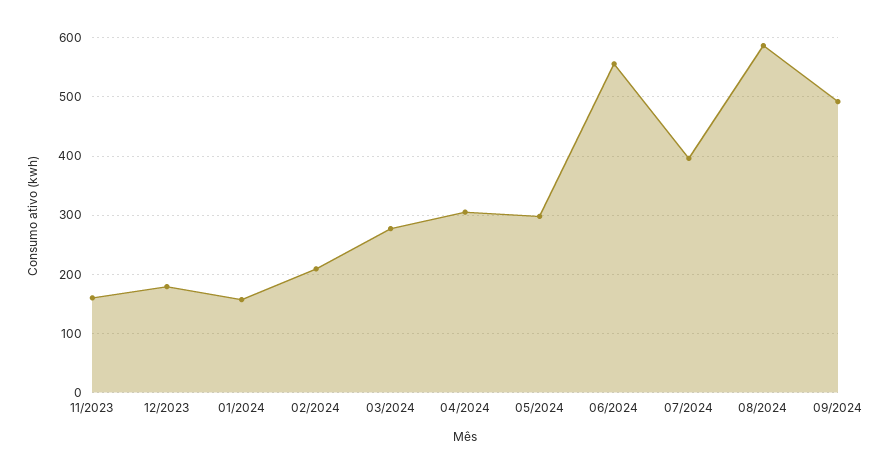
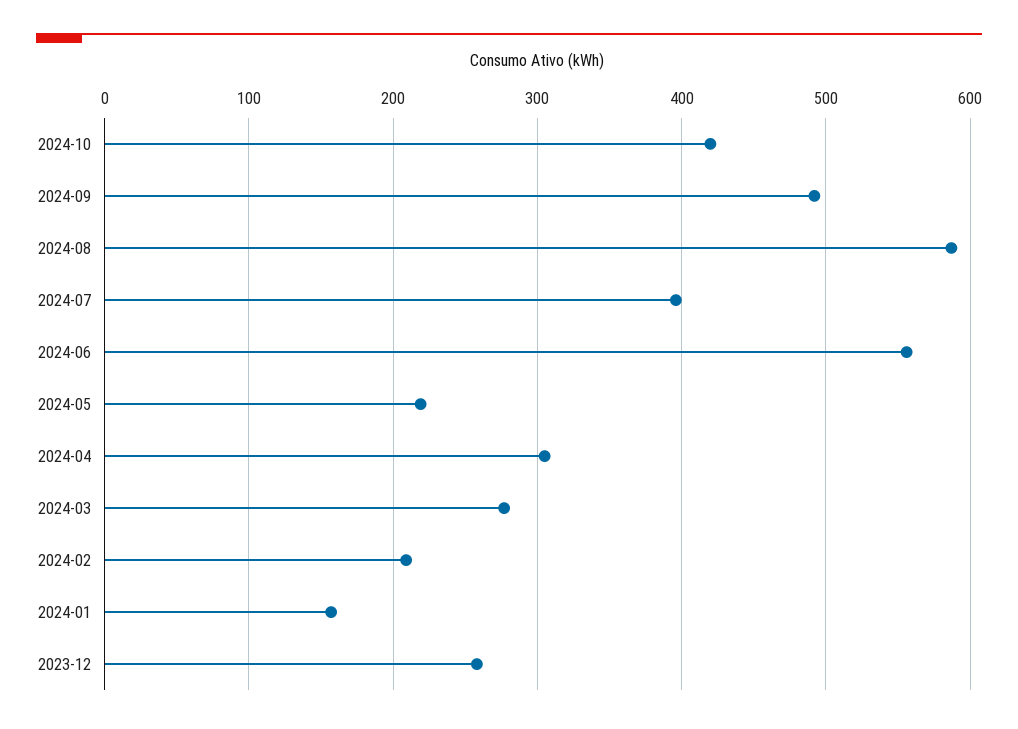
11/2023: 160 -> none
12/2023: 180 -> 260
05/2024: 300 -> 220
2024-10: none -> 420

